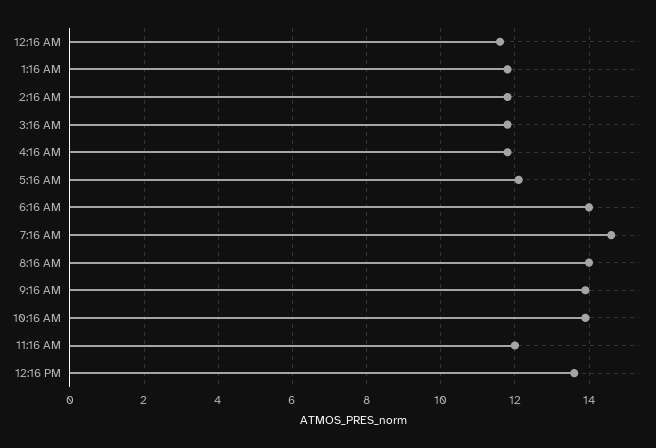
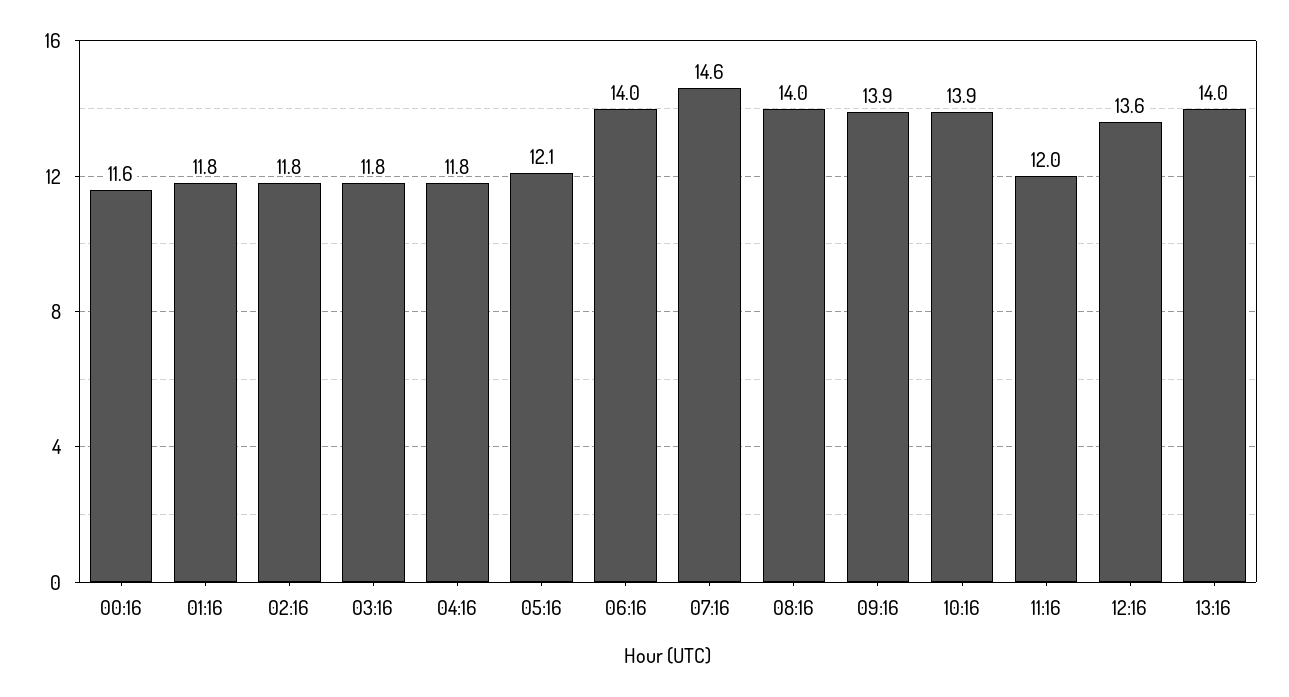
13:16: none -> 14

